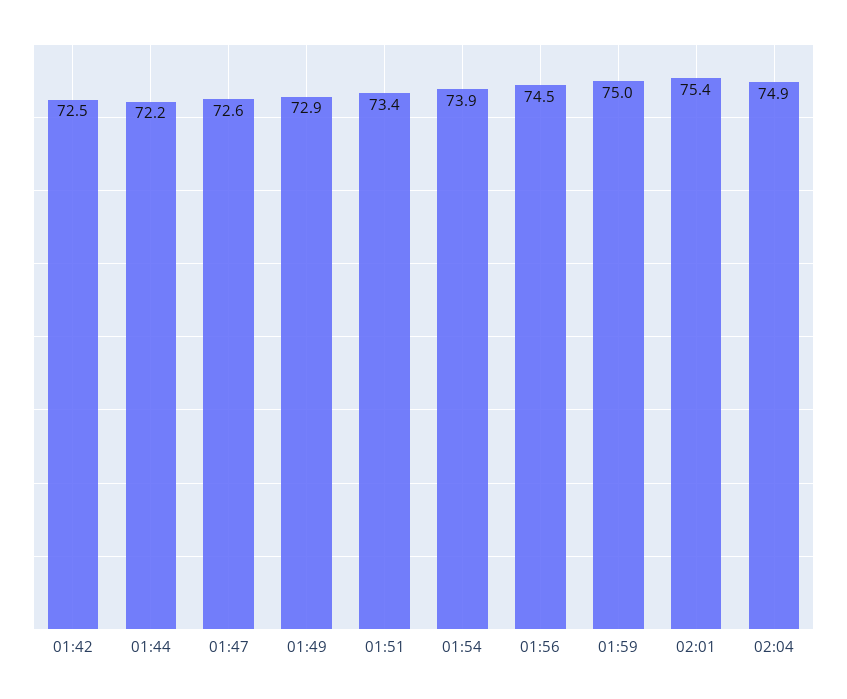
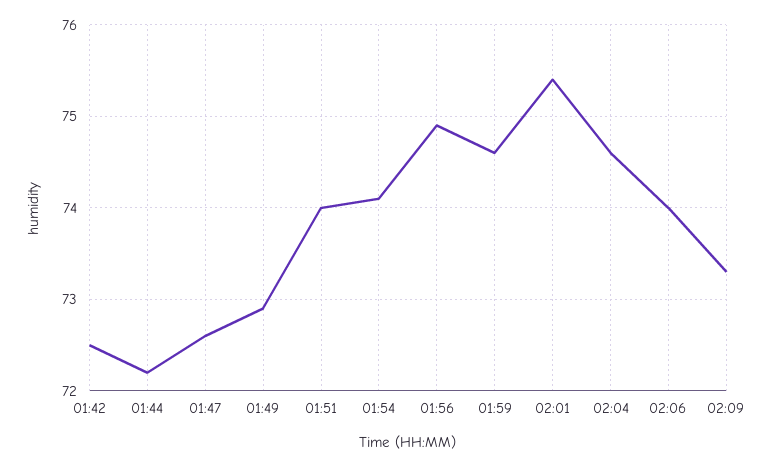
01:51: 73.4 -> 74
01:54: 73.9 -> 74.1
01:56: 74.5 -> 74.9
01:59: 75 -> 74.6
02:04: 74.9 -> 74.6
02:06: none -> 74
02:09: none -> 73.3

